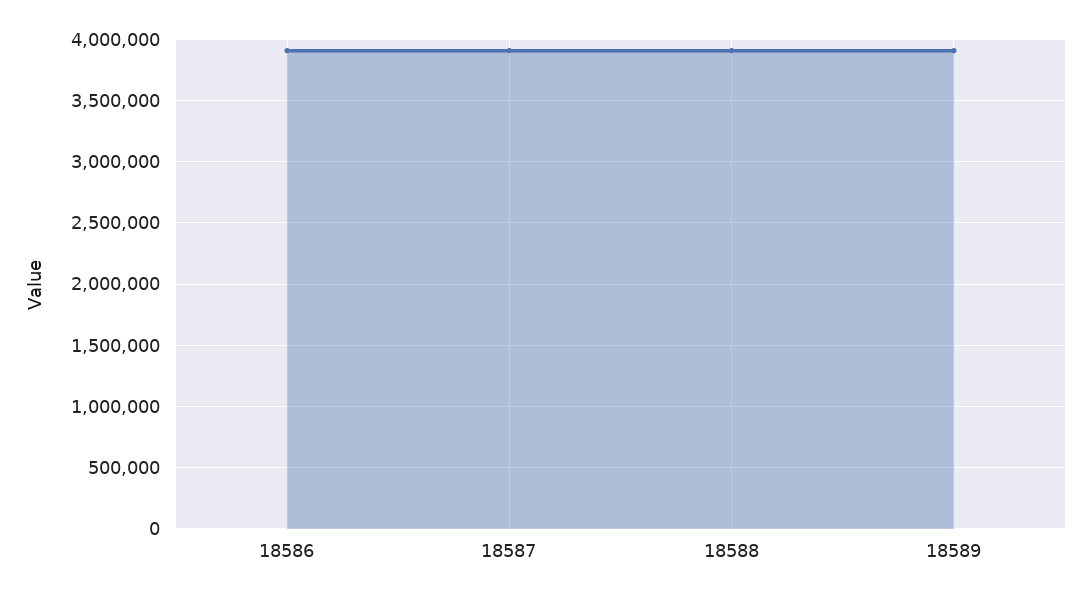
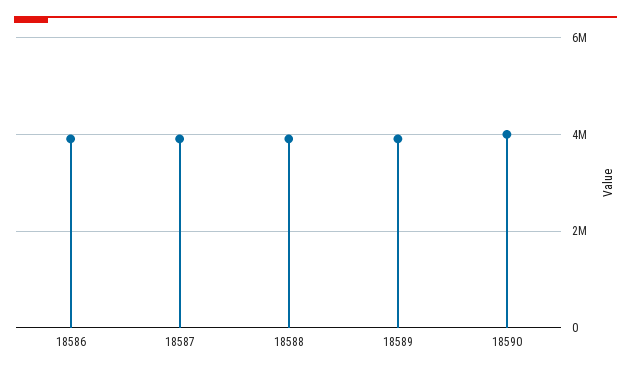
18590: none -> 4000000

